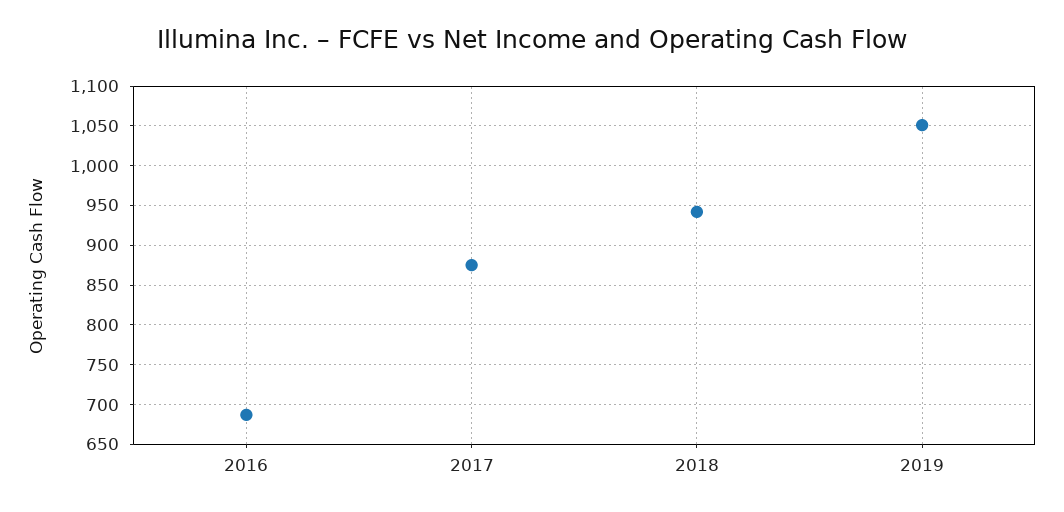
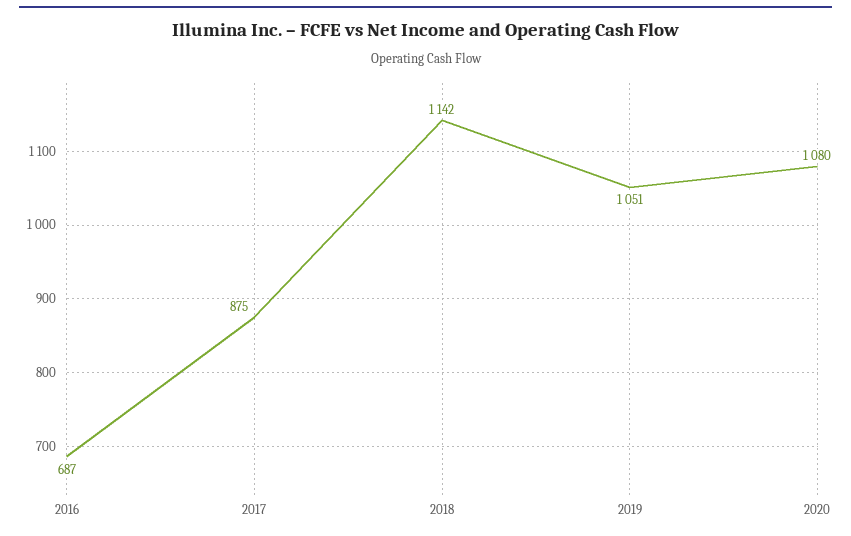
2018: 940 -> 1142
2020: none -> 1080

